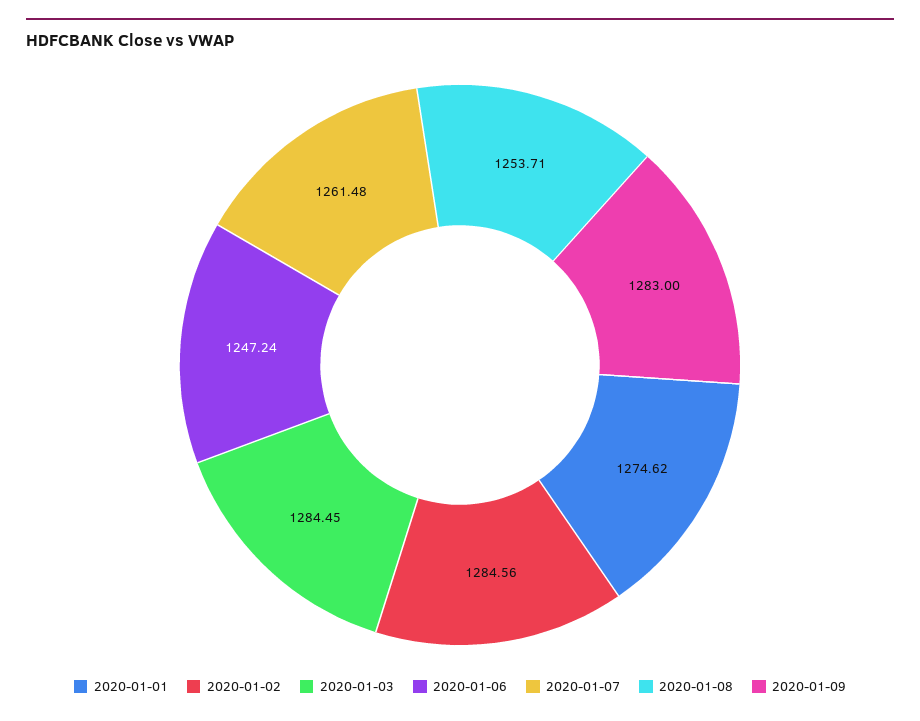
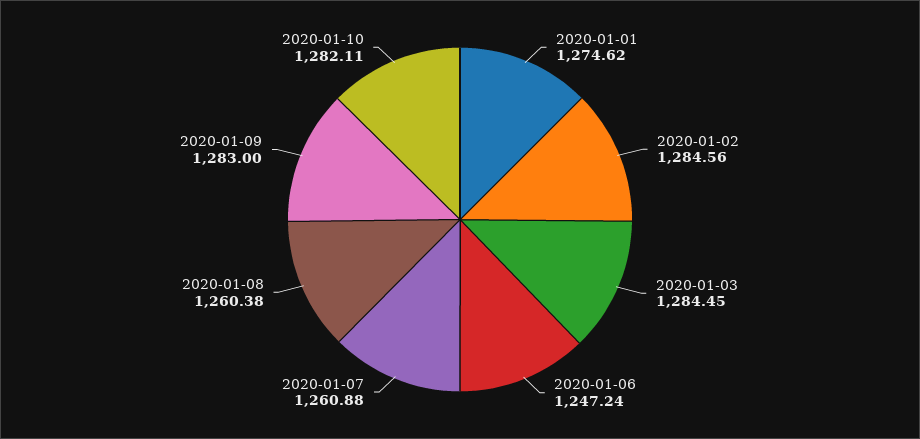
2020-01-07: 1261.48 -> 1260.88
2020-01-08: 1253.71 -> 1260.38
2020-01-10: none -> 1282.11

